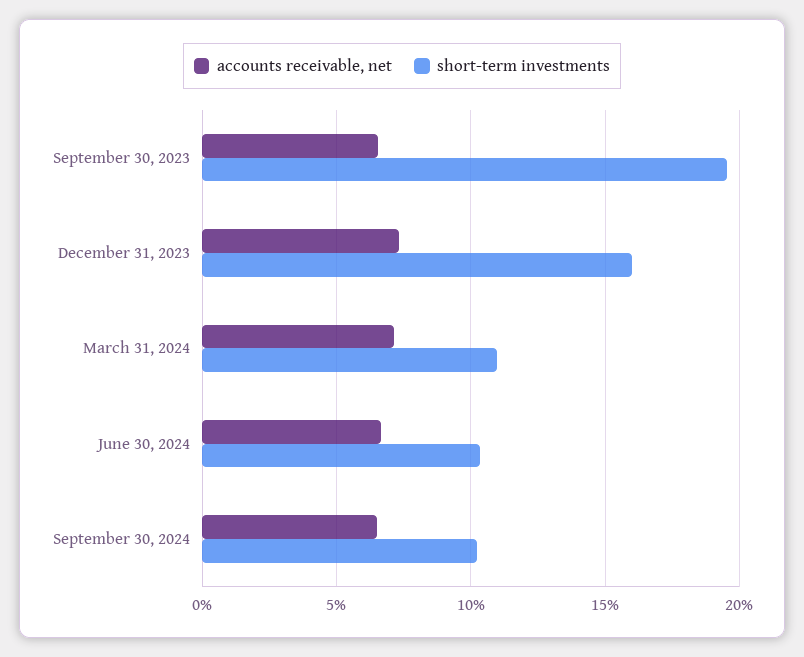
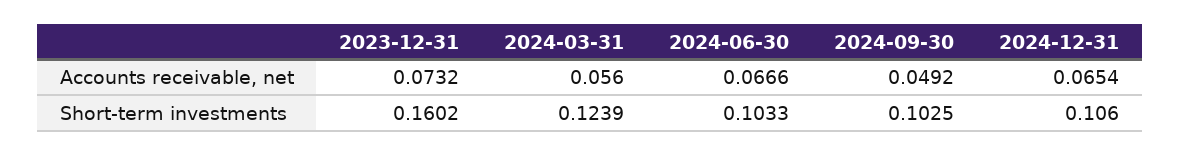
accounts receivable, net, September 30, 2023: 0.065 -> none
short-term investments, September 30, 2023: 0.195 -> none
accounts receivable, net, March 31, 2024: 0.07 -> 0.056
short-term investments, March 31, 2024: 0.11 -> 0.1239
accounts receivable, net, September 30, 2024: 0.065 -> 0.0492
accounts receivable, net, 2024-12-31: none -> 0.0654
short-term investments, 2024-12-31: none -> 0.106

